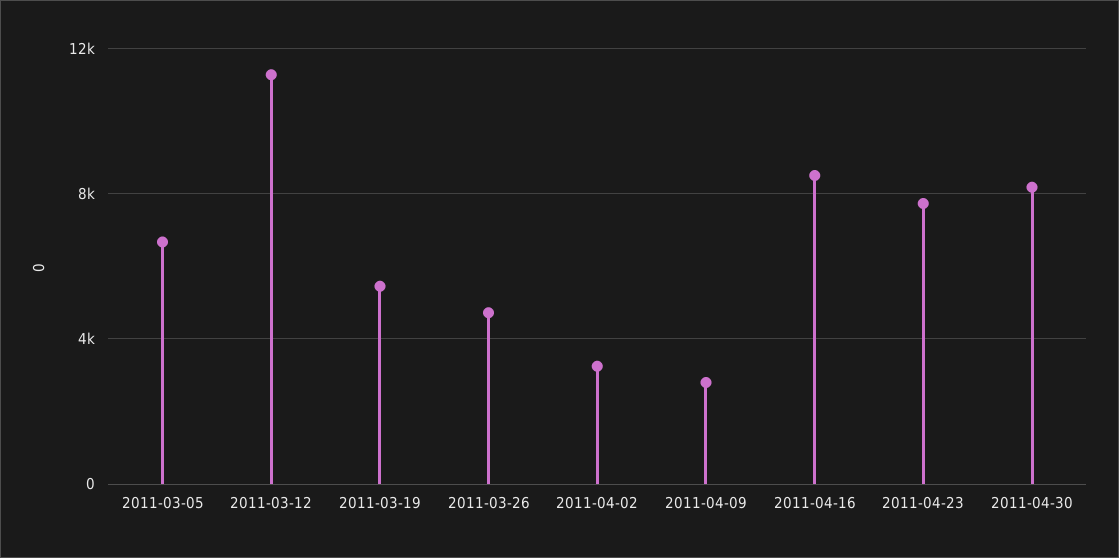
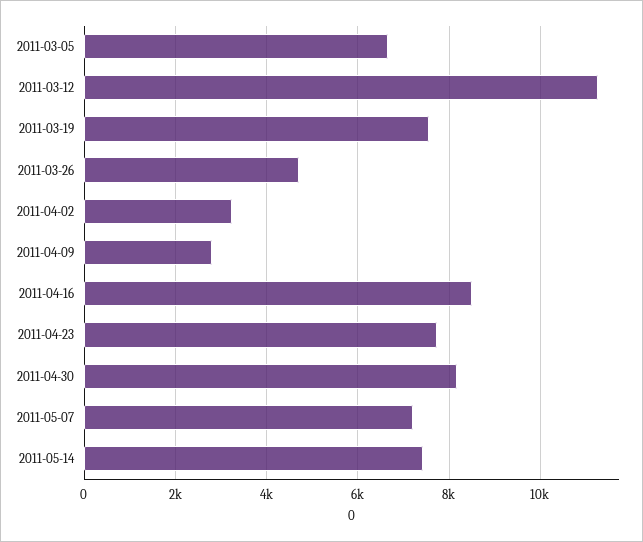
2011-03-19: 5500 -> 7600
2011-05-07: none -> 7200
2011-05-14: none -> 7400

